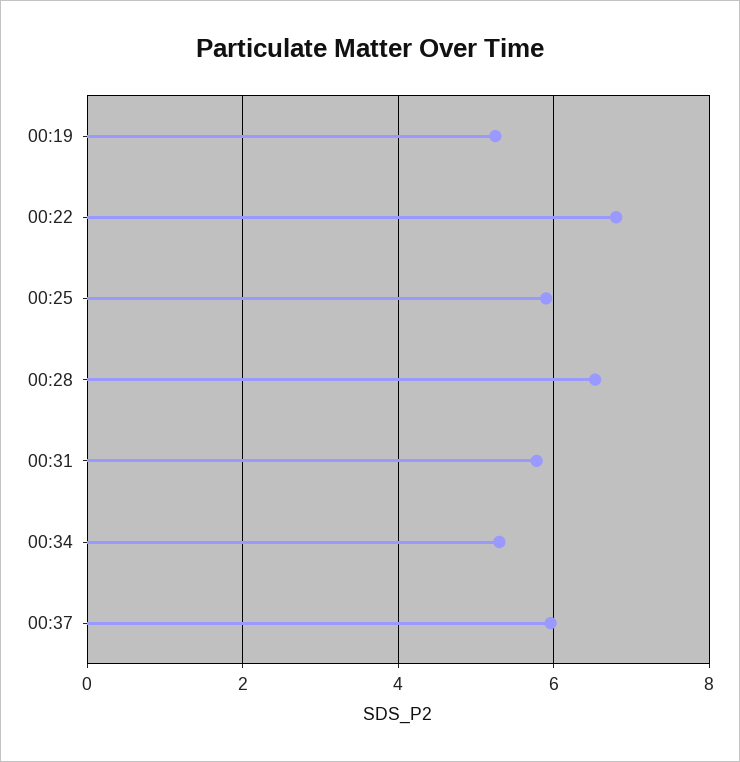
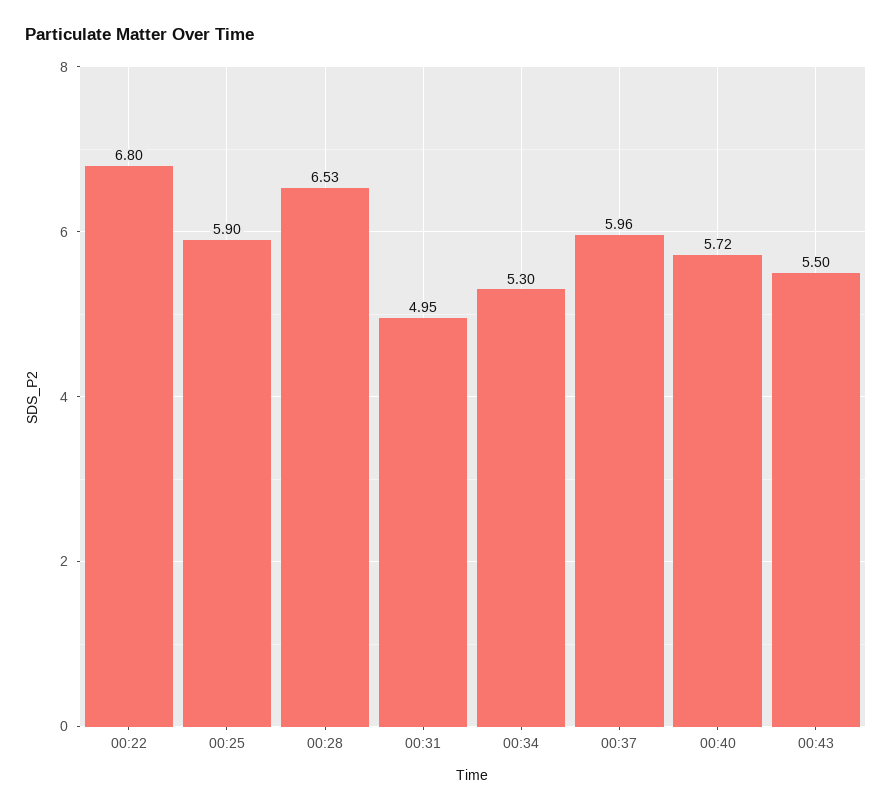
00:19: 5.2 -> none
00:31: 5.8 -> 4.95
00:40: none -> 5.72
00:43: none -> 5.5

